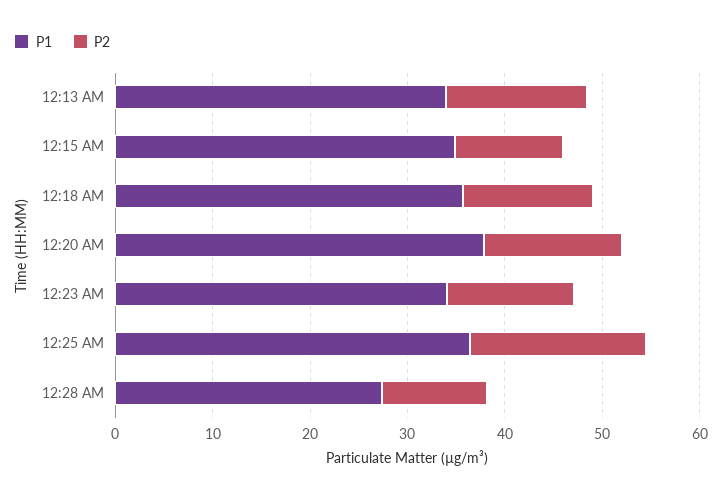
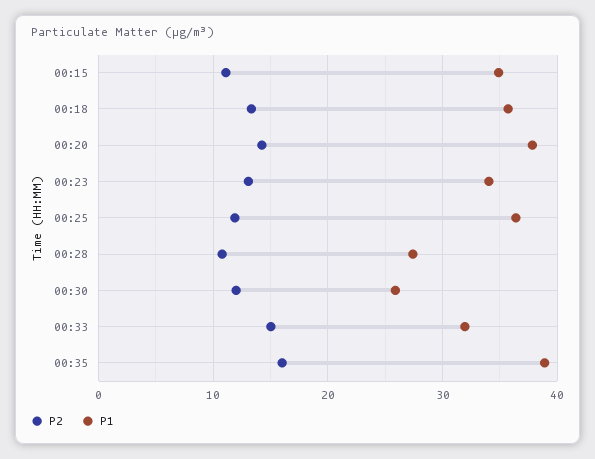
P1, 12:13 AM: 34 -> none
P2, 12:13 AM: 14 -> none
P2, 12:25 AM: 18 -> 12
P2, 00:30: none -> 12
P1, 00:30: none -> 26
P2, 00:33: none -> 15
P1, 00:33: none -> 32
P2, 00:35: none -> 16
P1, 00:35: none -> 39

